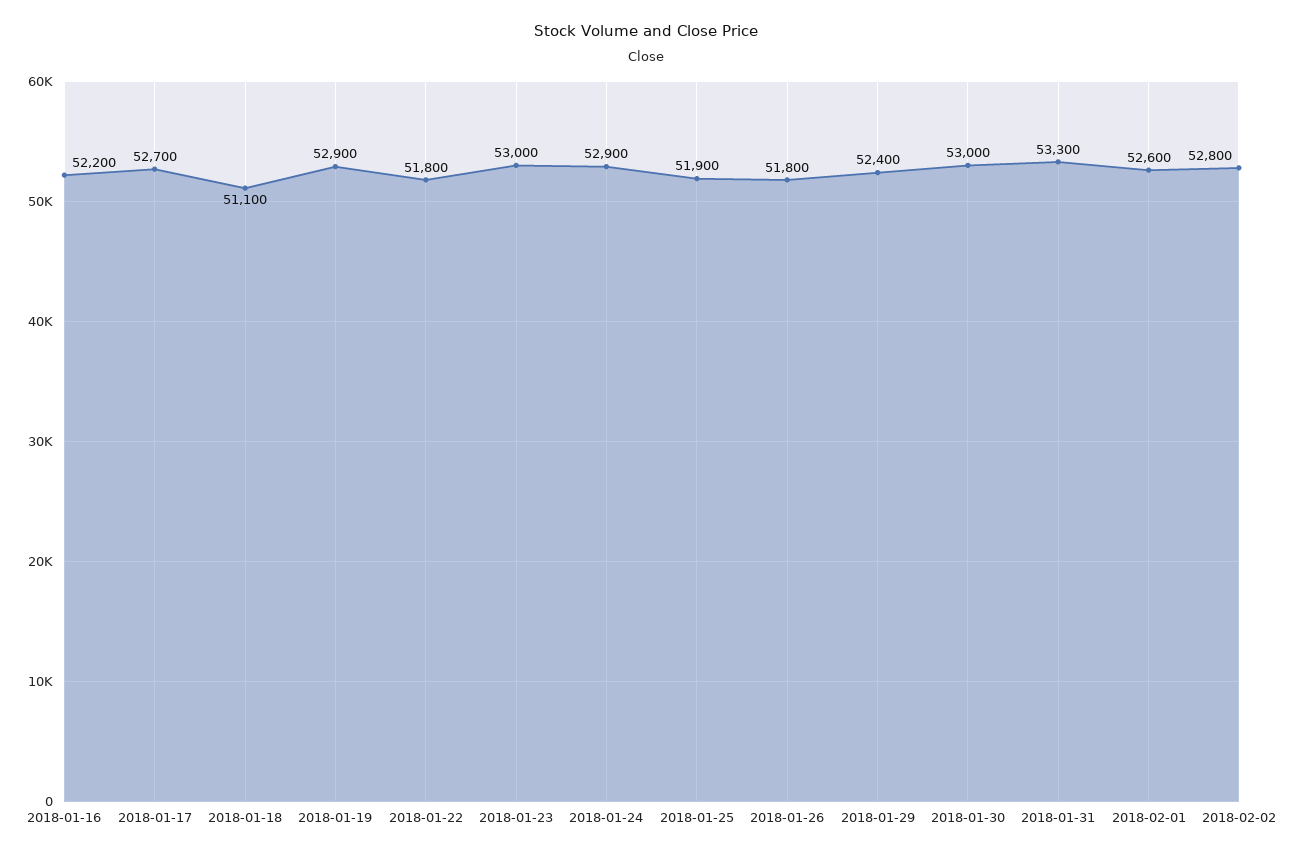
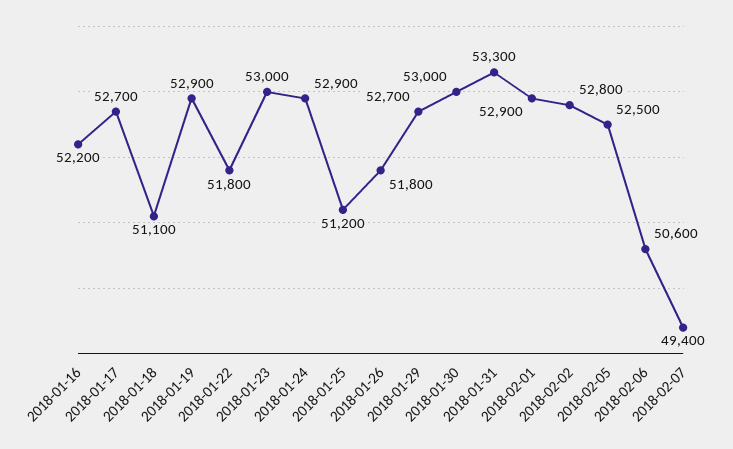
2018-01-25: 51900 -> 51200
2018-01-29: 52400 -> 52700
2018-02-01: 52600 -> 52900
2018-02-05: none -> 52500
2018-02-06: none -> 50600
2018-02-07: none -> 49400

